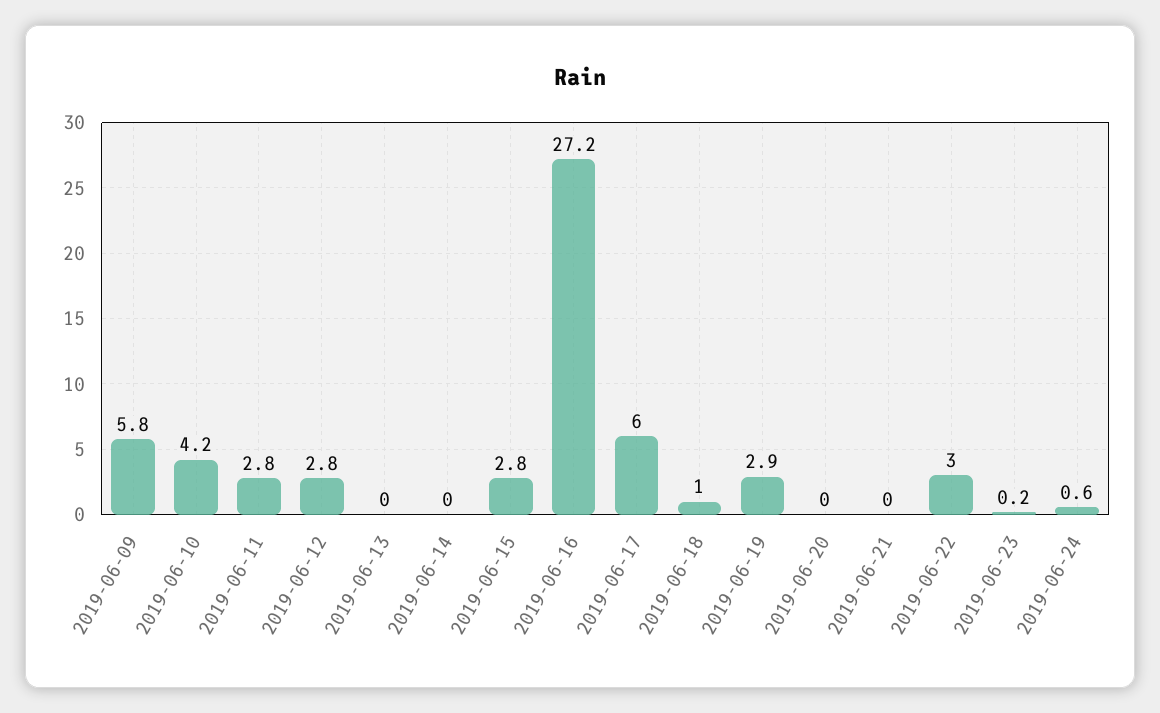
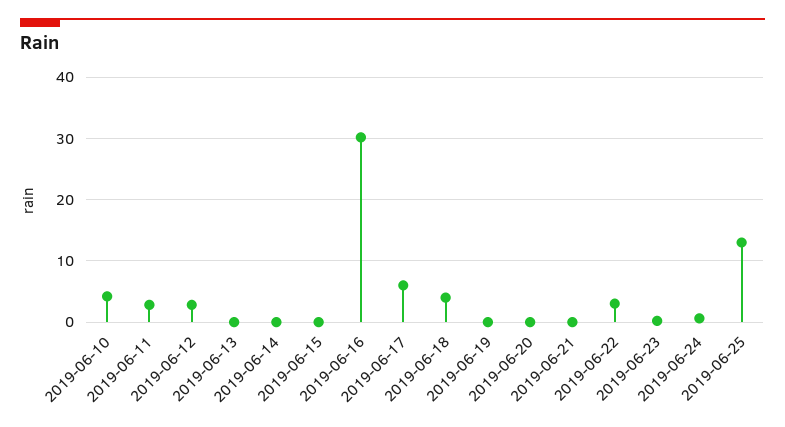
2019-06-09: 5.8 -> none
2019-06-15: 2.8 -> 0
2019-06-16: 27.2 -> 30
2019-06-18: 1 -> 4
2019-06-19: 2.9 -> 0
2019-06-25: none -> 13

